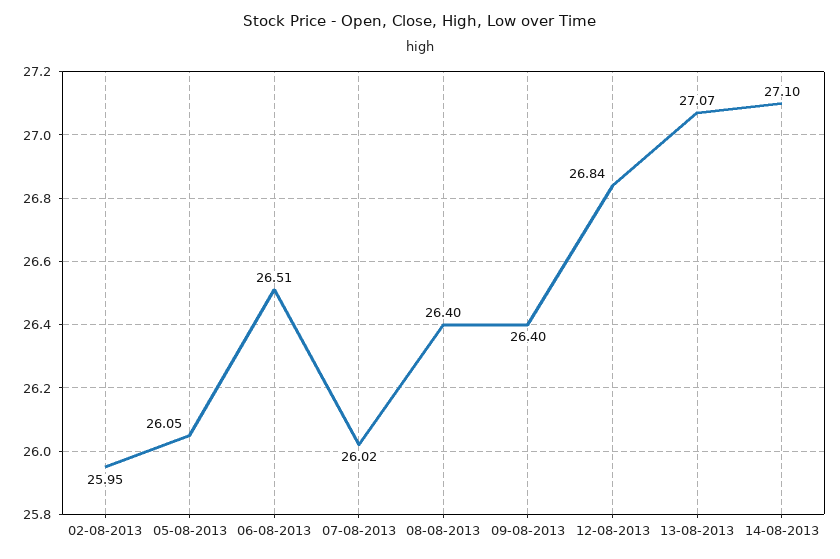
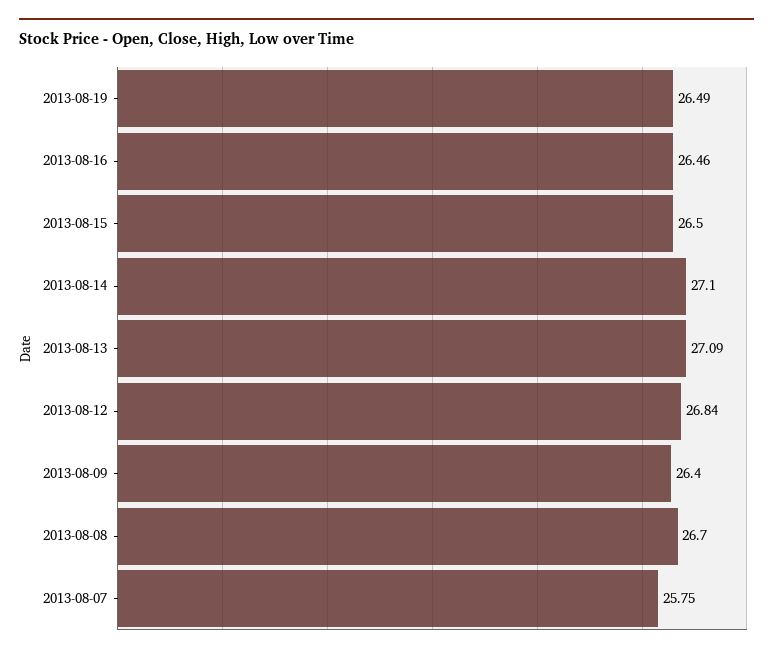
02-08-2013: 25.95 -> none
05-08-2013: 26.05 -> none
06-08-2013: 26.51 -> none
07-08-2013: 26.02 -> 25.75
08-08-2013: 26.4 -> 26.7
13-08-2013: 27.07 -> 27.09
2013-08-19: none -> 26.49
2013-08-16: none -> 26.46
2013-08-15: none -> 26.5

